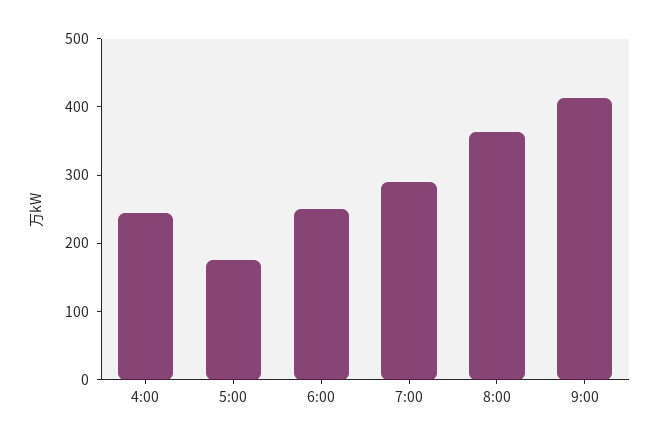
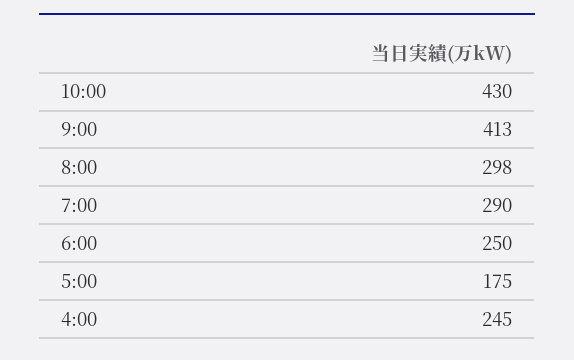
8:00: 360 -> 298
10:00: none -> 430

